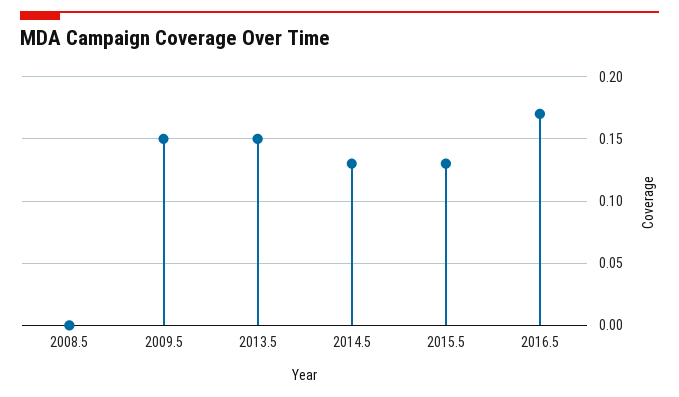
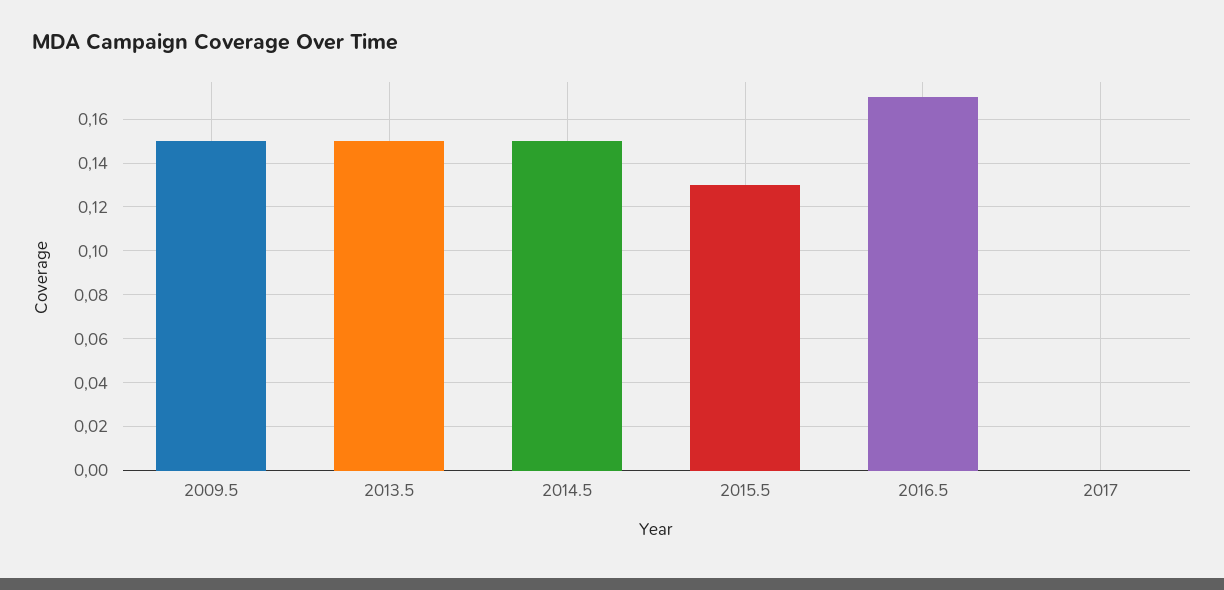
2008.5: 0 -> none
2014.5: 0.13 -> 0.15
2017: none -> 0

